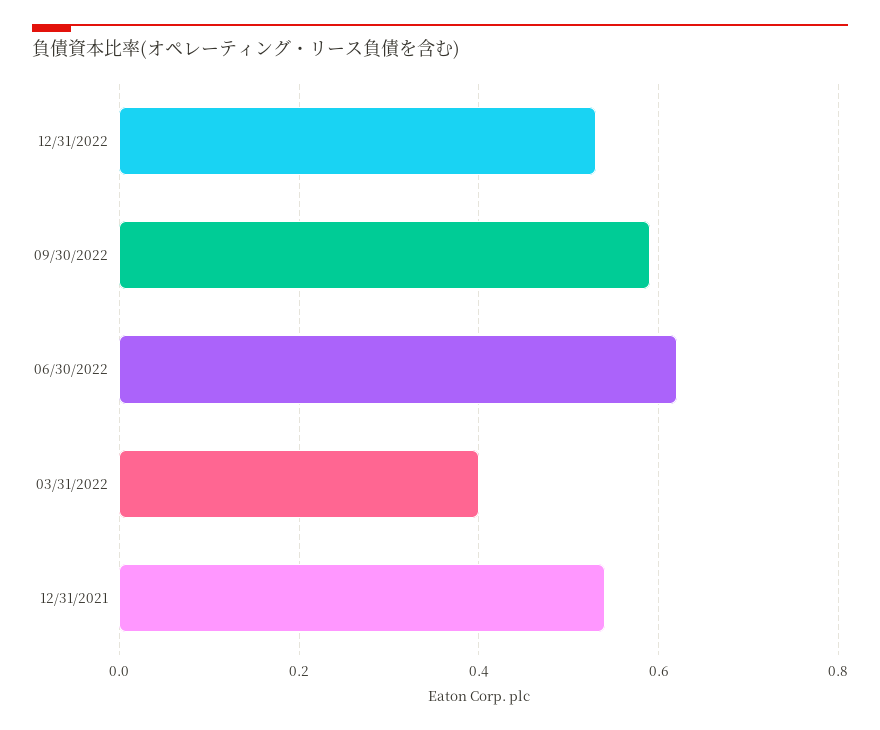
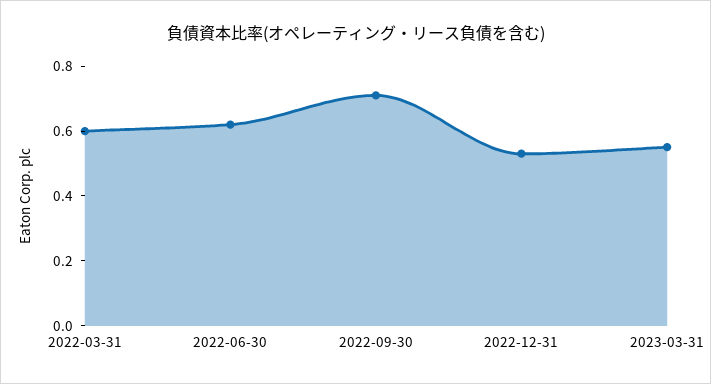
09/30/2022: 0.6 -> 0.7
03/31/2022: 0.4 -> 0.6
12/31/2021: 0.55 -> none
2023-03-31: none -> 0.55

